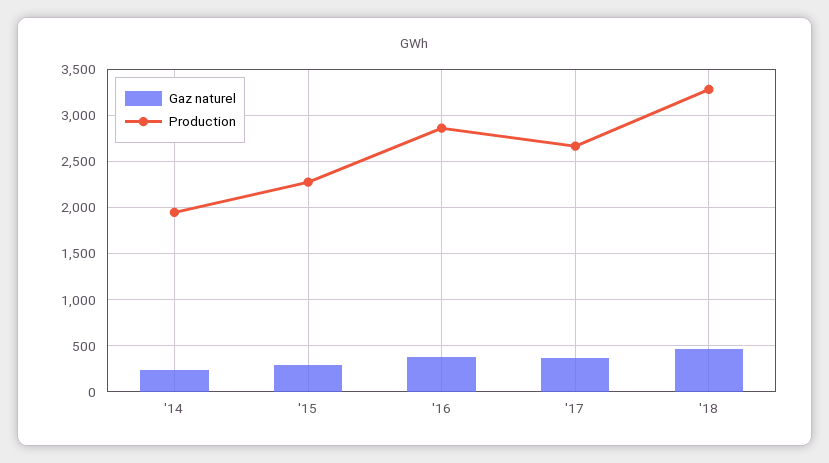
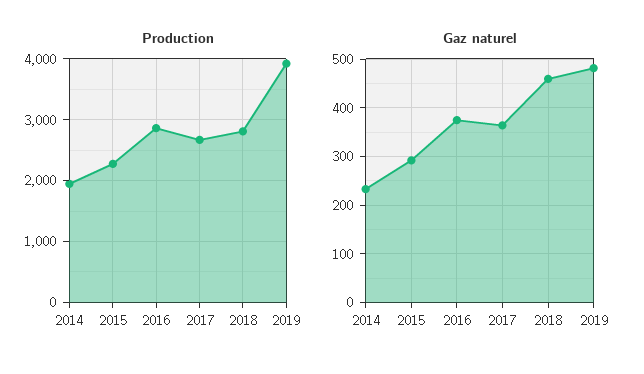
Production, '18: 3300 -> 2800
Production, 2019: none -> 3900
Gaz naturel, 2019: none -> 480

